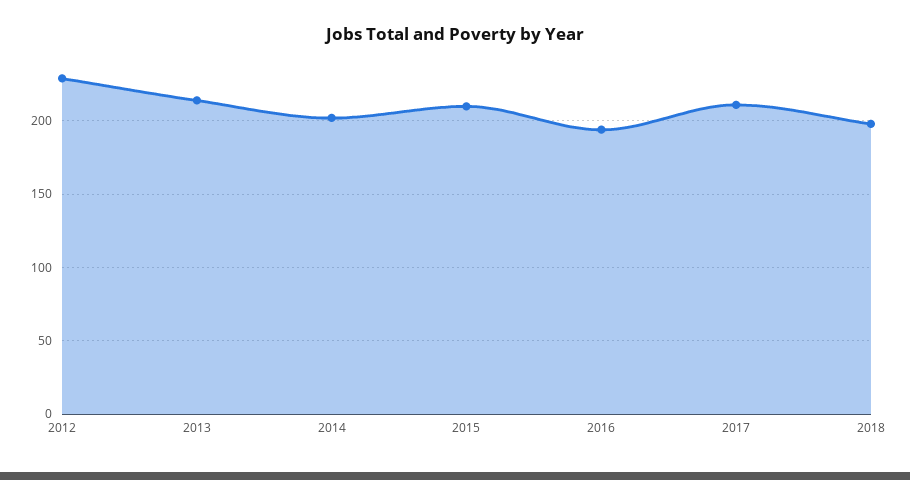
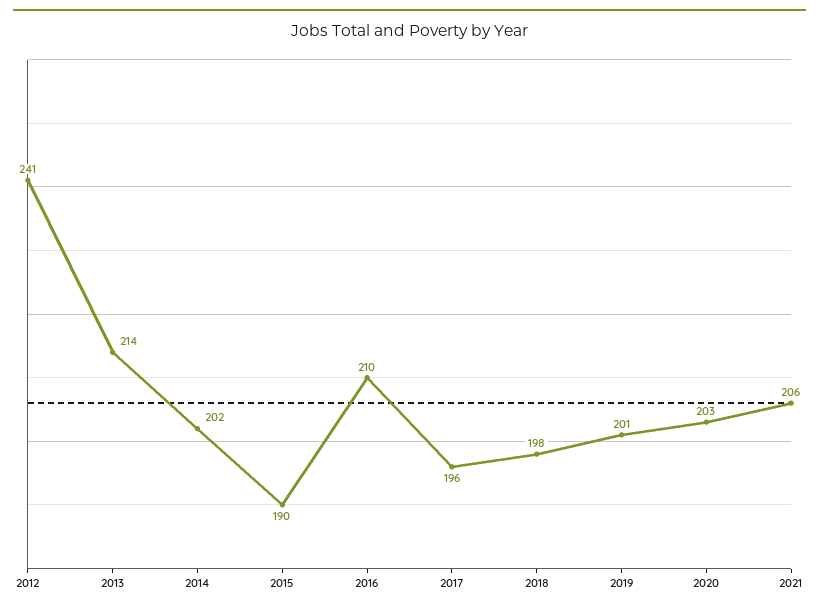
2012: 230 -> 241
2015: 210 -> 190
2016: 195 -> 210
2017: 210 -> 196
2019: none -> 201
2020: none -> 203
2021: none -> 206

